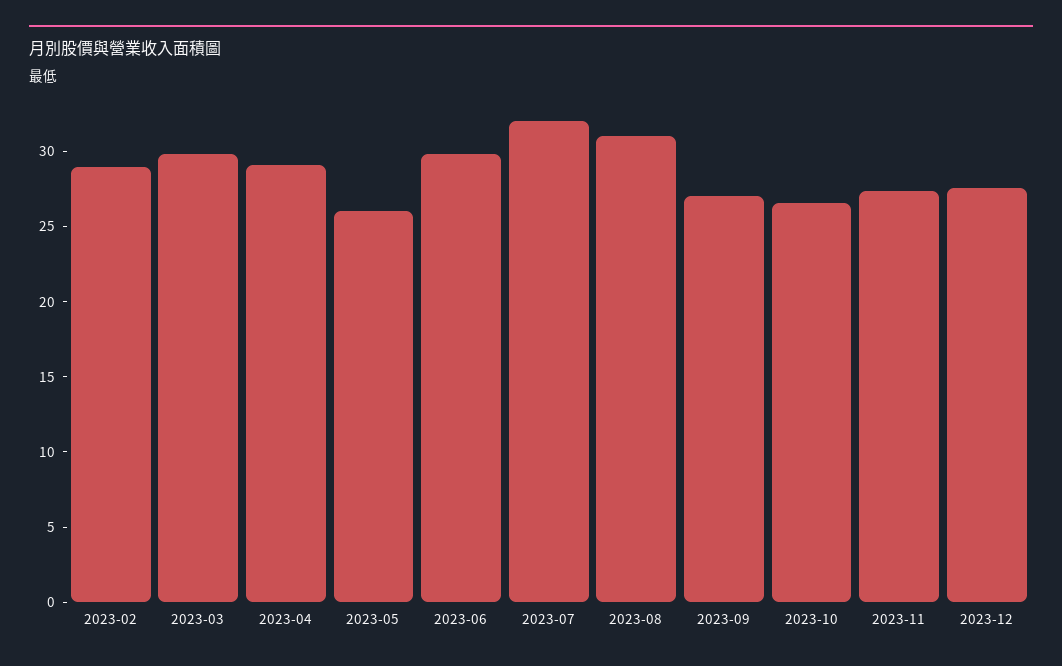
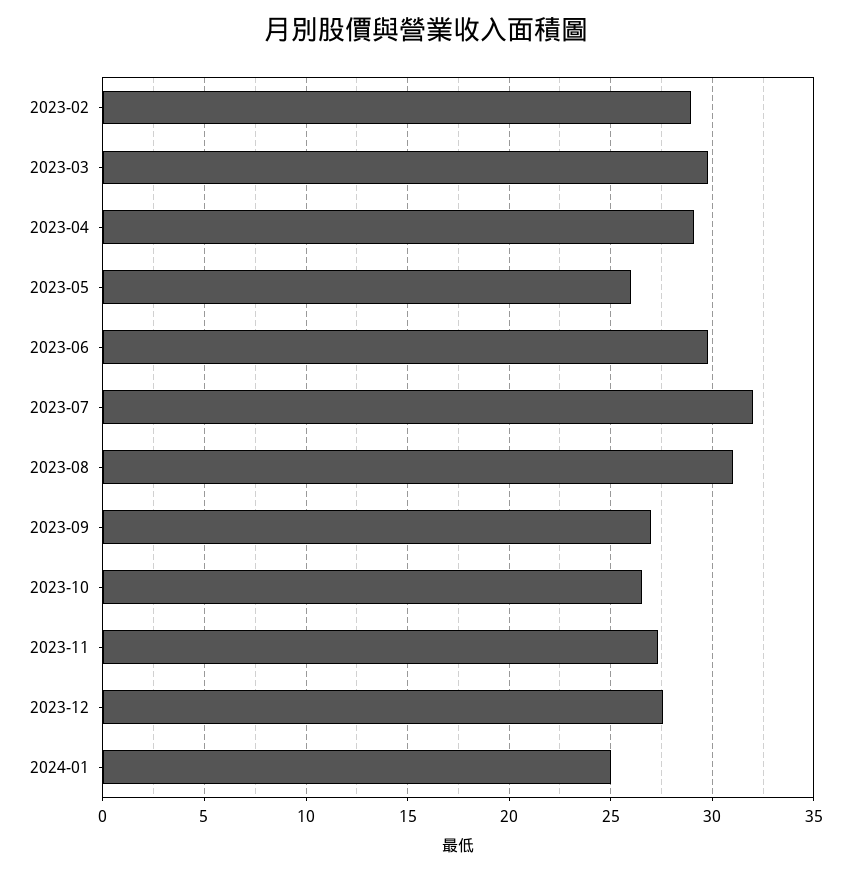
2024-01: none -> 25

